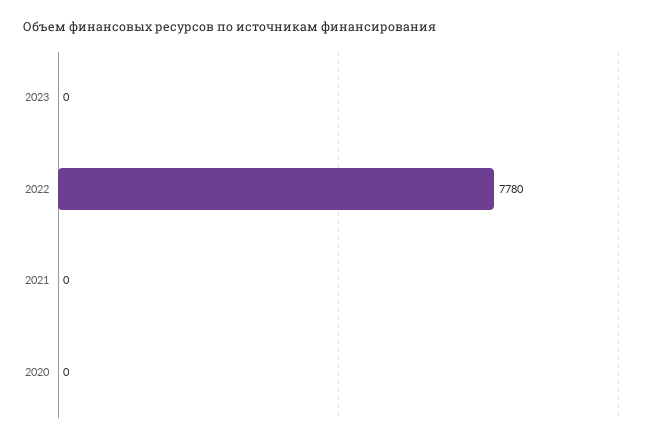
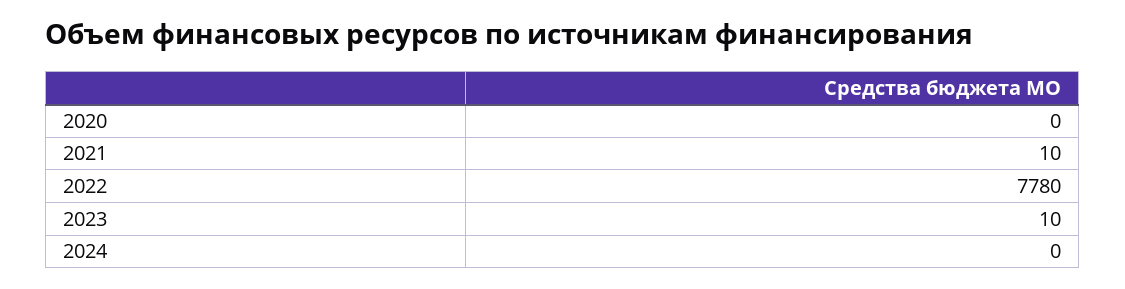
2023: 0 -> 10
2021: 0 -> 10
2024: none -> 0

